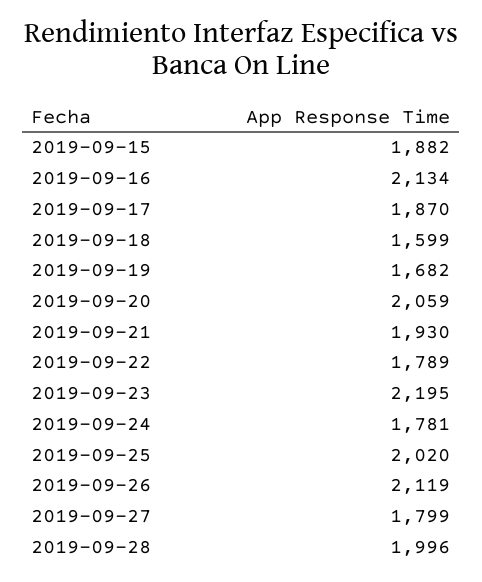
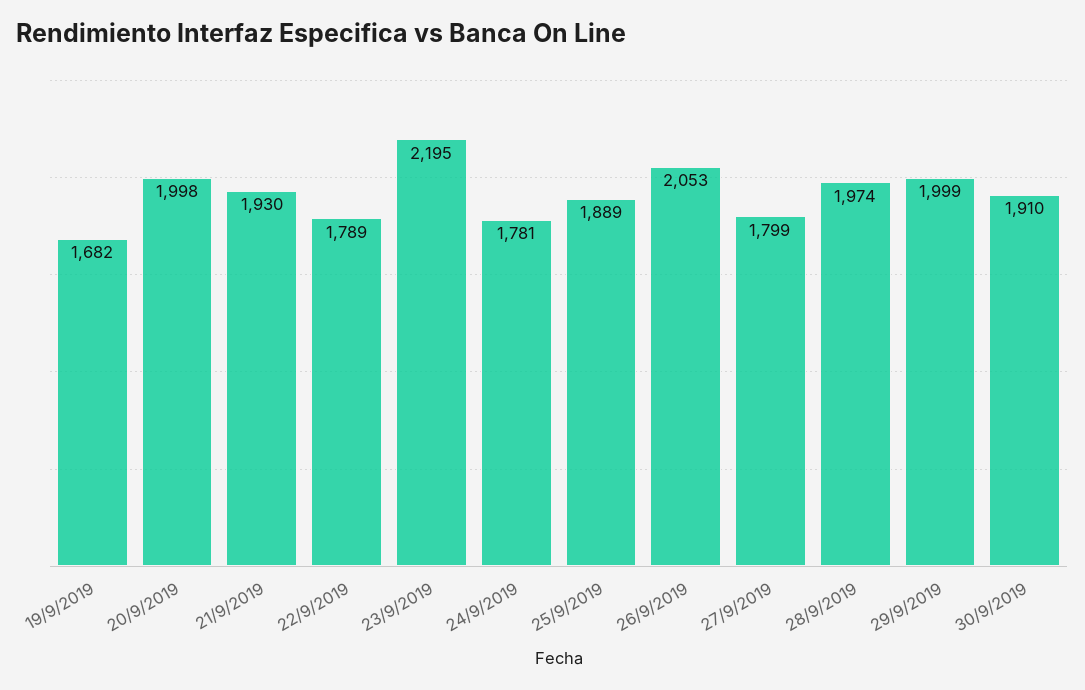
2019-09-15: 1882 -> none
2019-09-16: 2134 -> none
2019-09-17: 1870 -> none
2019-09-18: 1599 -> none
2019-09-20: 2059 -> 1998
2019-09-25: 2020 -> 1889
2019-09-26: 2119 -> 2053
2019-09-28: 1996 -> 1974
29/9/2019: none -> 1999
30/9/2019: none -> 1910

